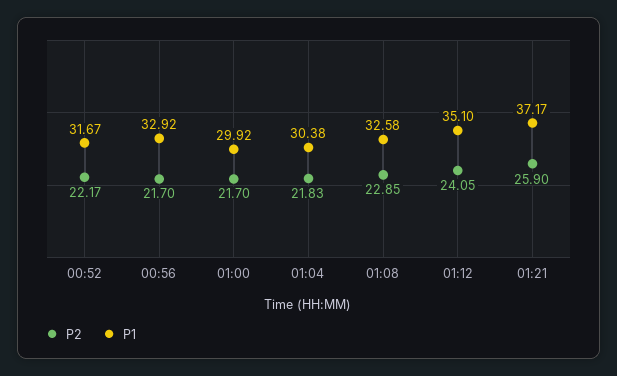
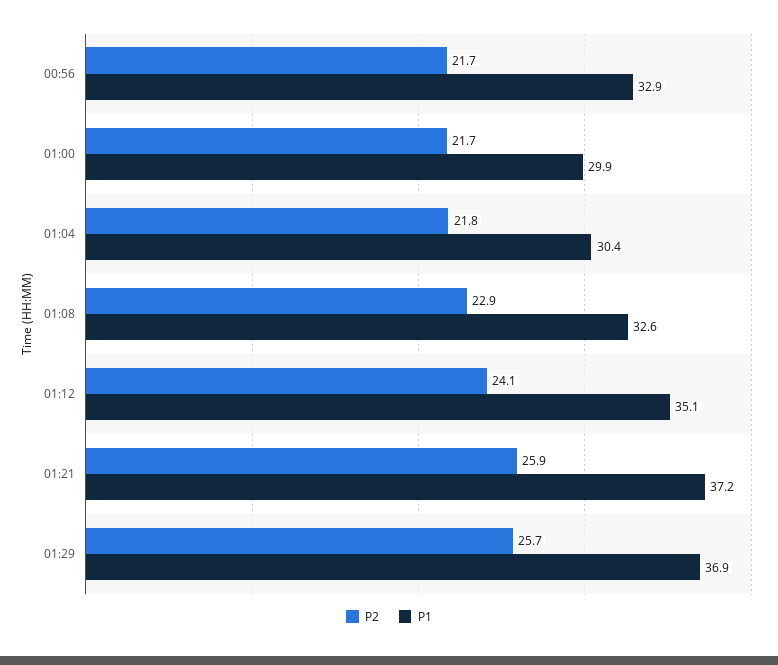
P2, 00:52: 22.17 -> none
P1, 00:52: 31.67 -> none
P2, 01:29: none -> 25.7
P1, 01:29: none -> 36.9

